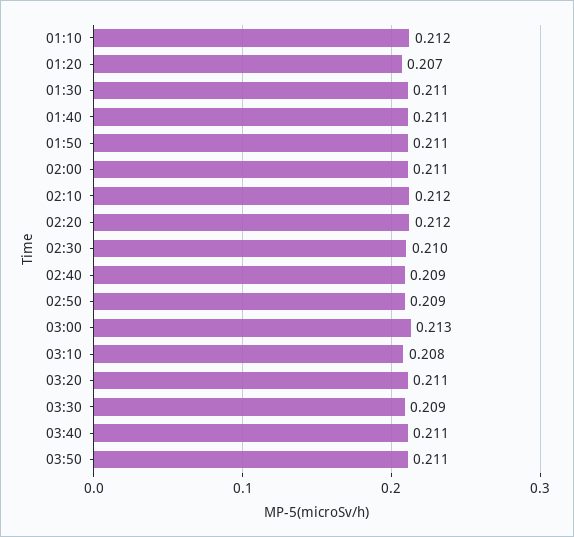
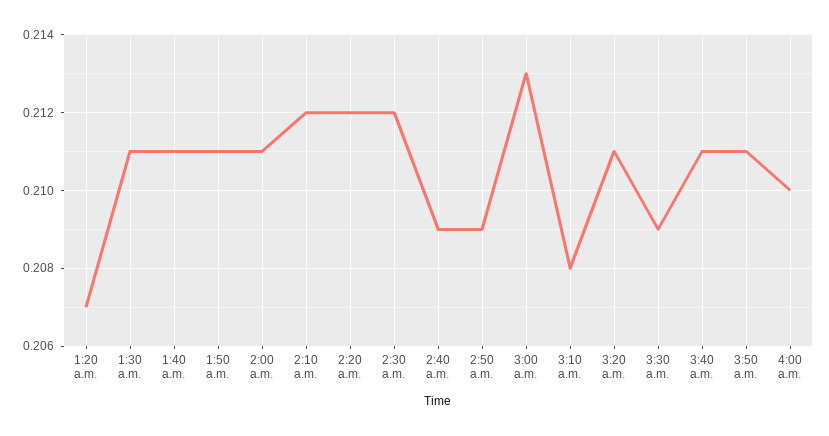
01:10: 0.212 -> none
02:30: 0.21 -> 0.212
4:00 a.m.: none -> 0.21

